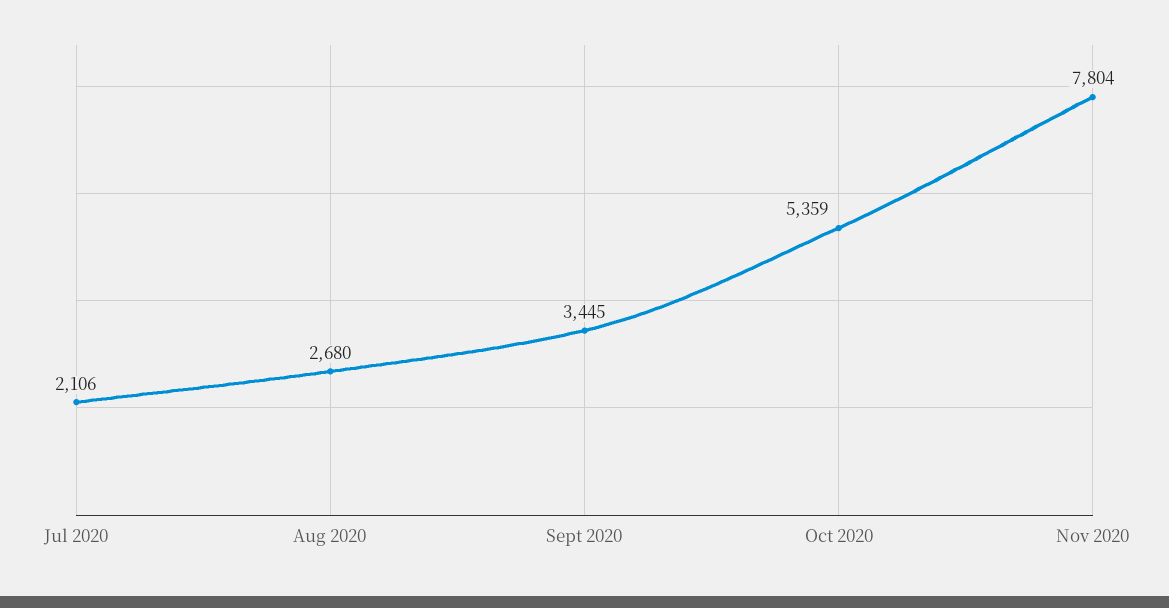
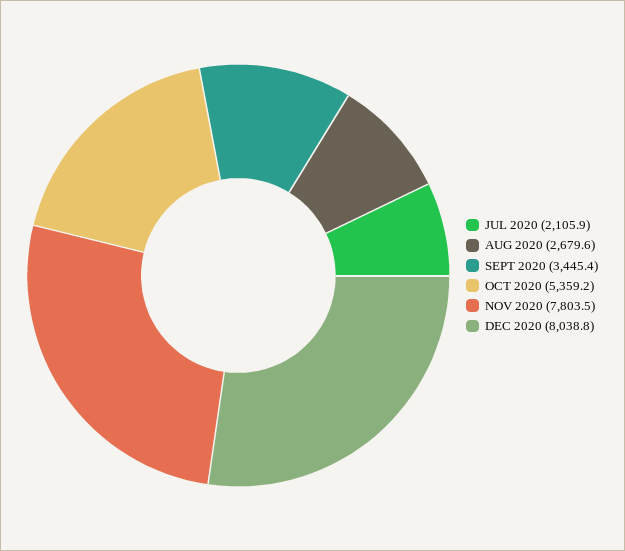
DEC 2020: none -> 8038.8

